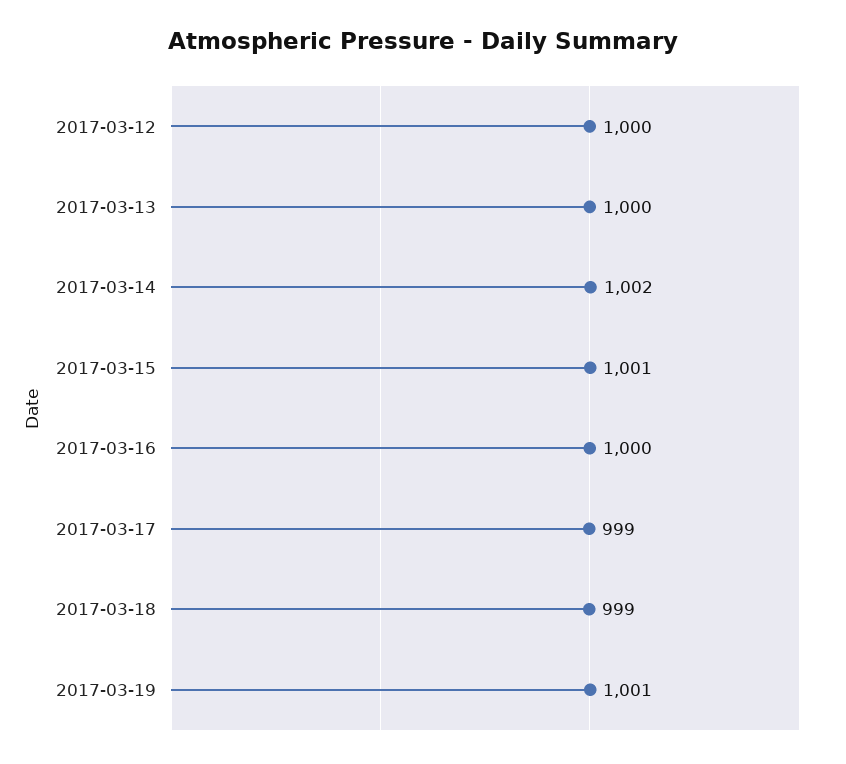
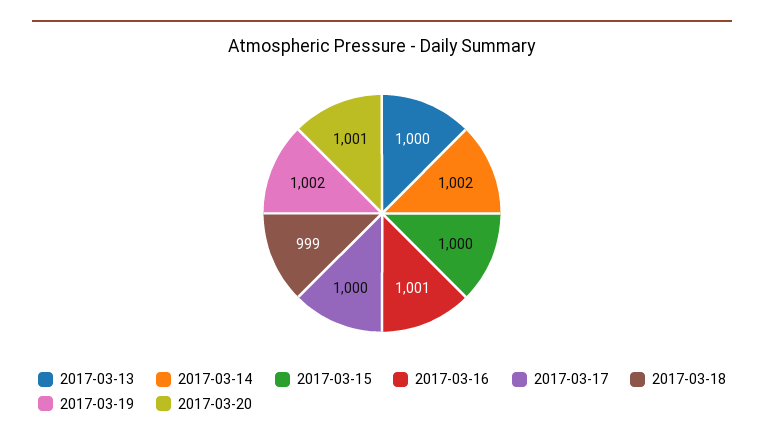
2017-03-12: 1000 -> none
2017-03-15: 1001 -> 1000
2017-03-16: 1000 -> 1001
2017-03-17: 999 -> 1000
2017-03-19: 1001 -> 1002
2017-03-20: none -> 1001

